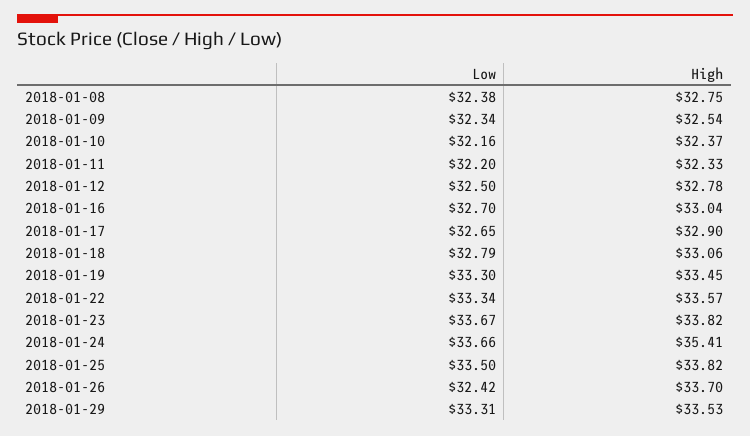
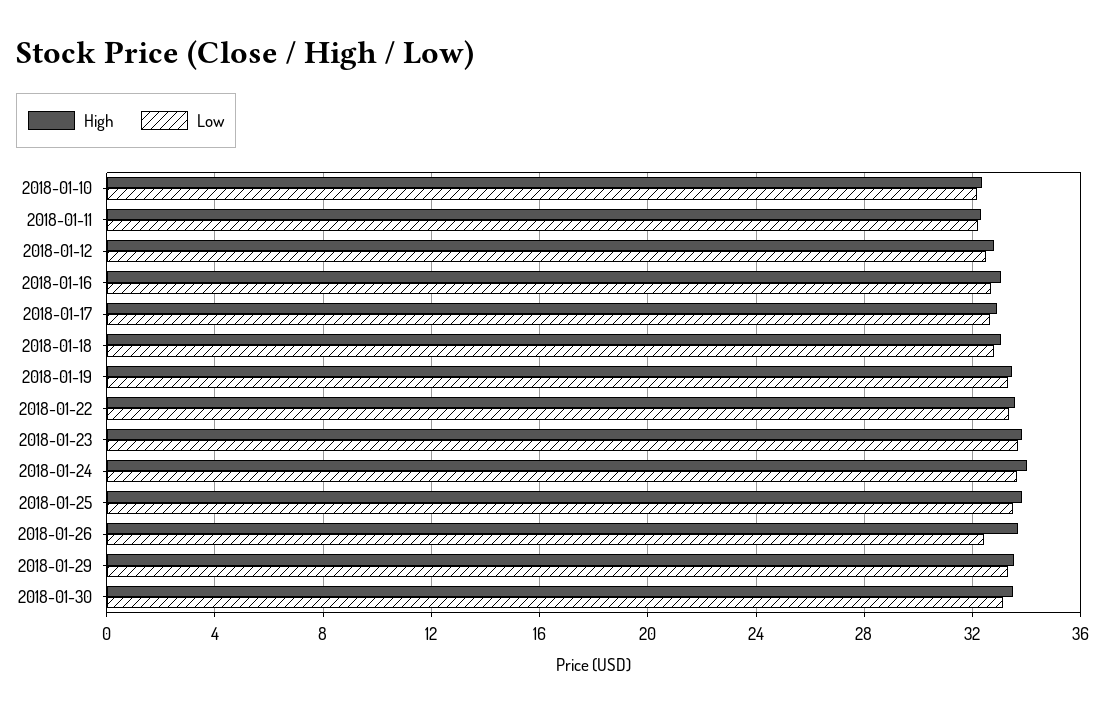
Low, 2018-01-08: 32.38 -> none
High, 2018-01-08: 32.75 -> none
Low, 2018-01-09: 32.34 -> none
High, 2018-01-09: 32.54 -> none
High, 2018-01-24: 35.41 -> 34
High, 2018-01-30: none -> 33.5
Low, 2018-01-30: none -> 33

